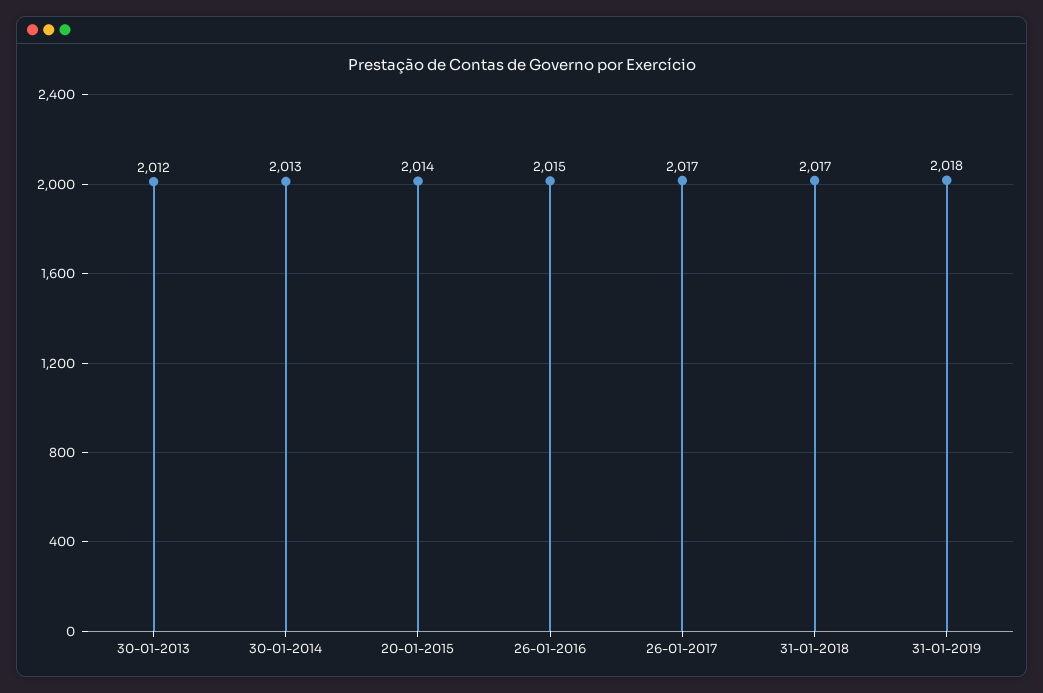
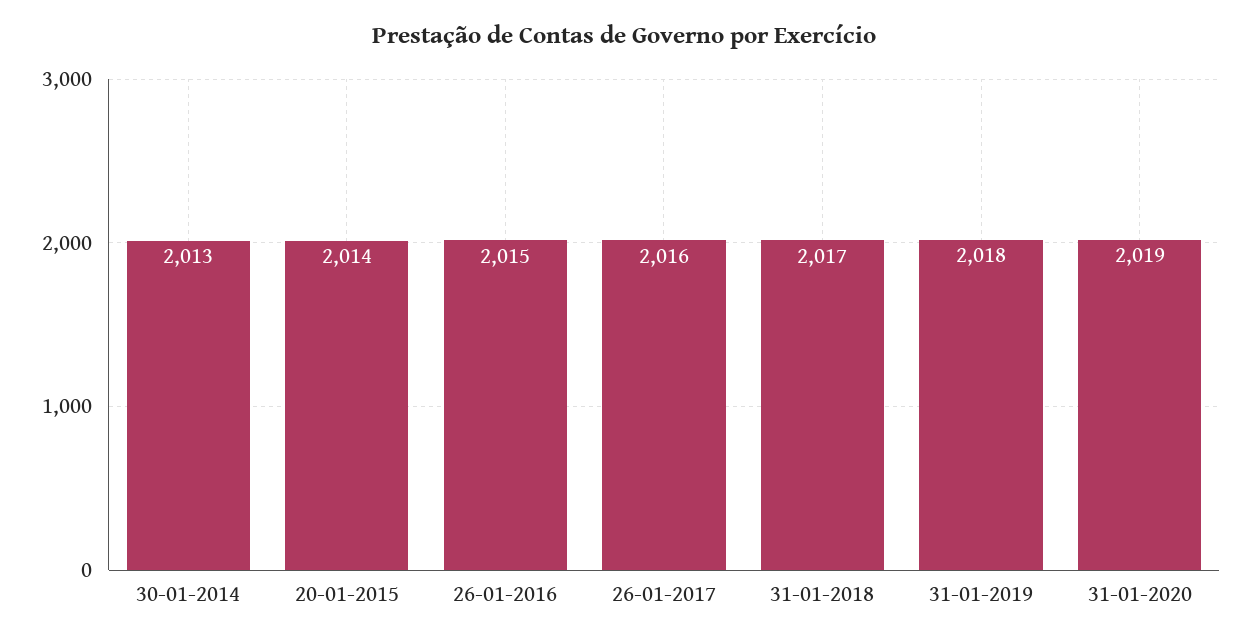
30-01-2013: 2012 -> none
26-01-2017: 2017 -> 2016
31-01-2020: none -> 2019

